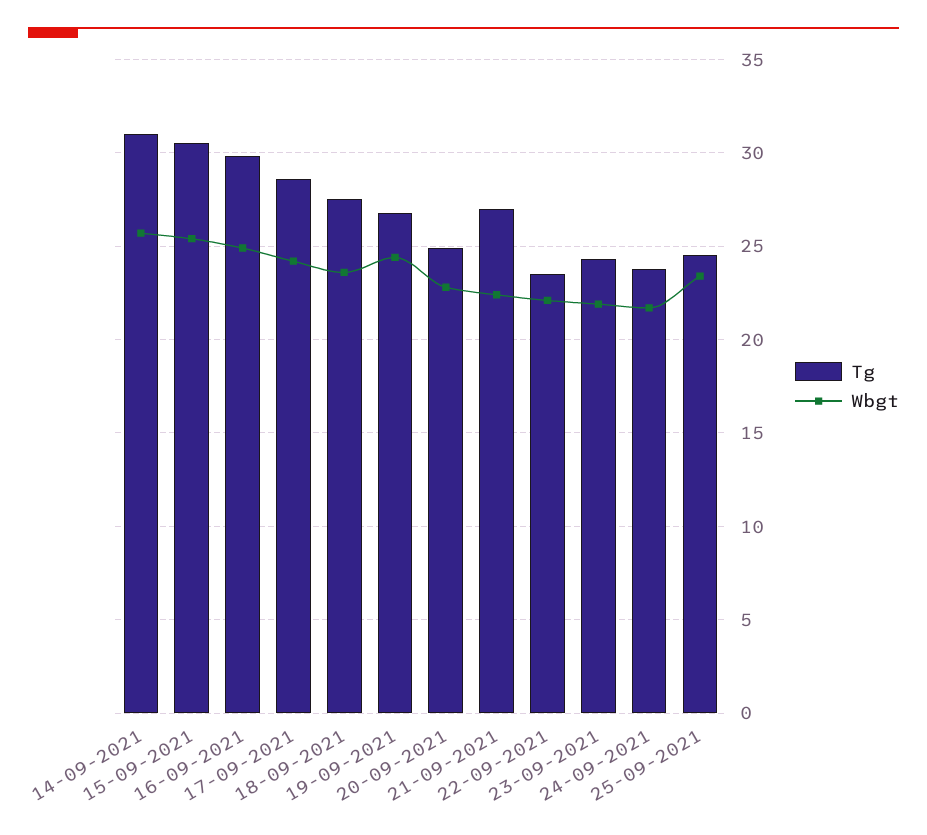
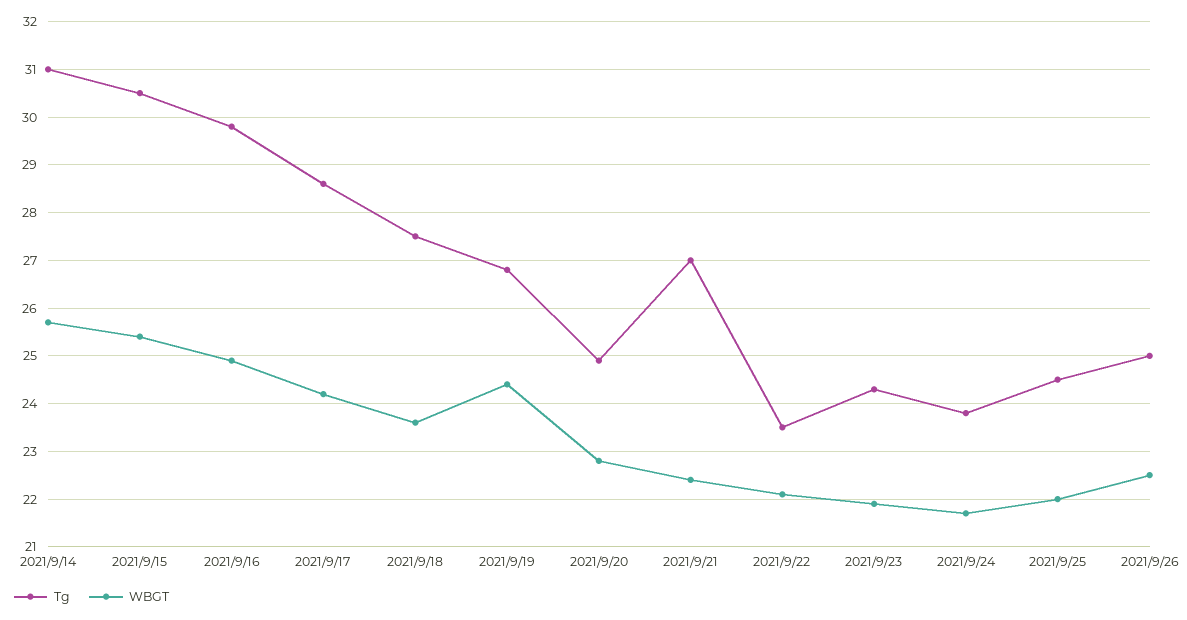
Wbgt, 25-09-2021: 23.5 -> 22
Tg, 2021/9/26: none -> 25
Wbgt, 2021/9/26: none -> 22.5

